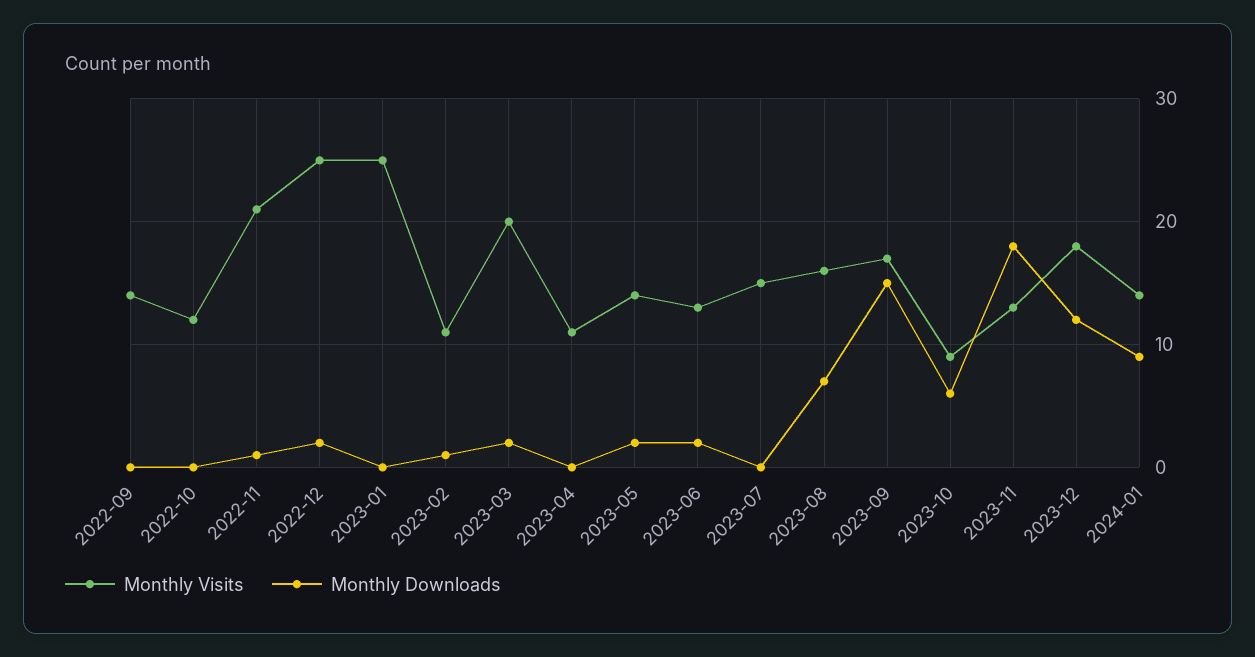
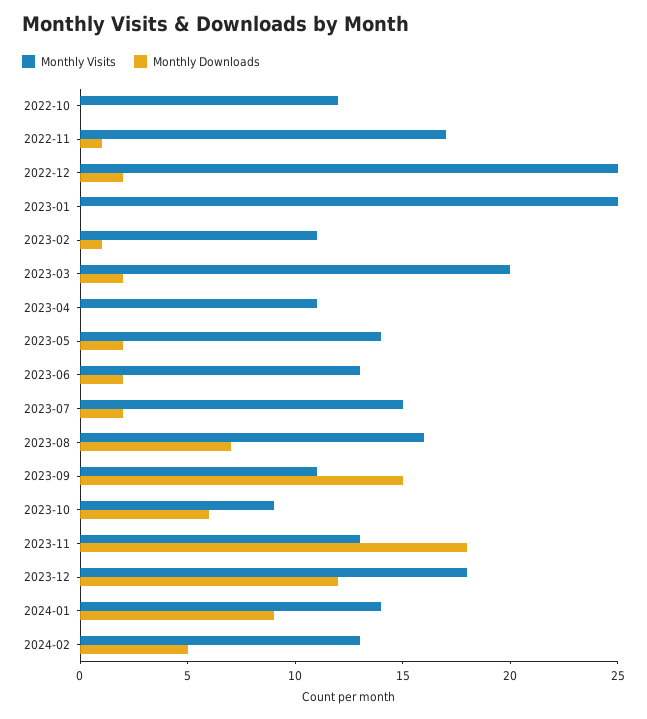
Monthly Visits, 2022-09: 14 -> none
Monthly Downloads, 2022-09: 0 -> none
Monthly Visits, 2022-11: 21 -> 17
Monthly Downloads, 2023-07: 0 -> 2
Monthly Visits, 2023-09: 17 -> 11
Monthly Visits, 2024-02: none -> 13
Monthly Downloads, 2024-02: none -> 5

